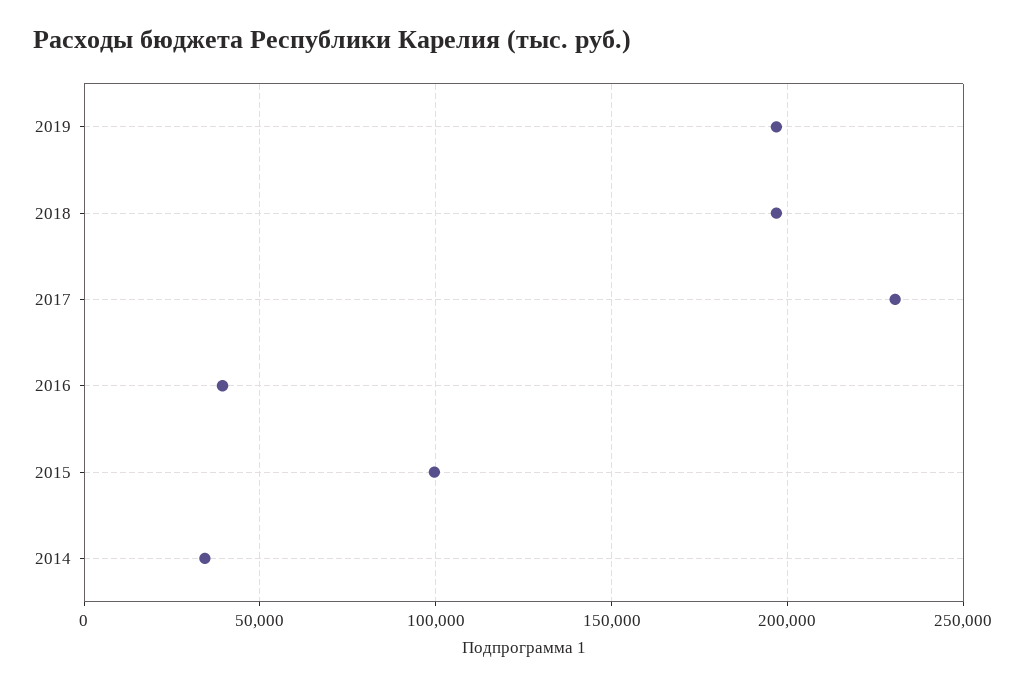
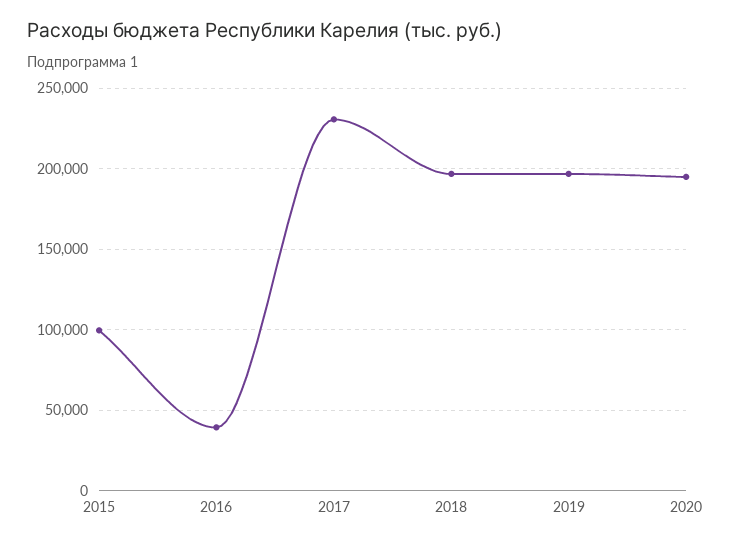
2014: 35000 -> none
2020: none -> 195000

